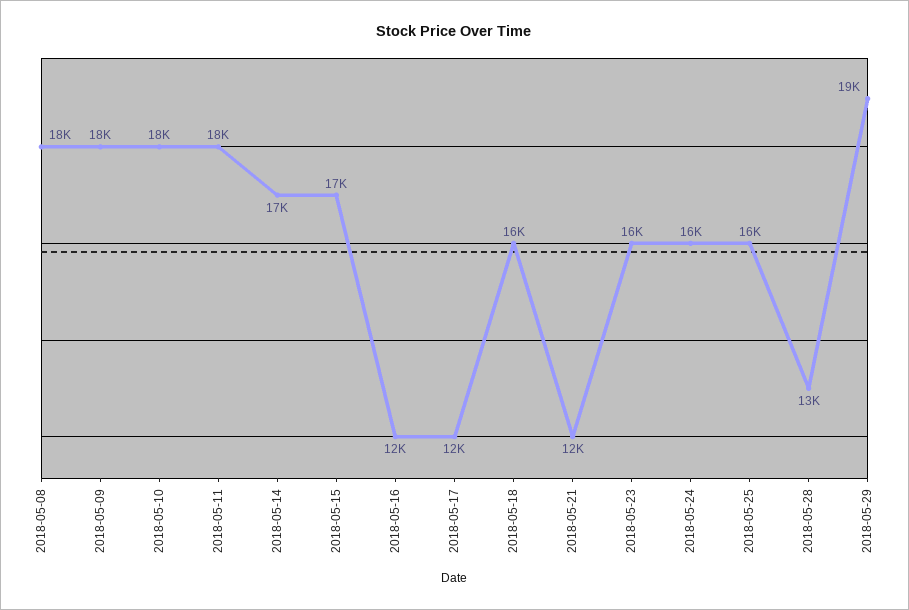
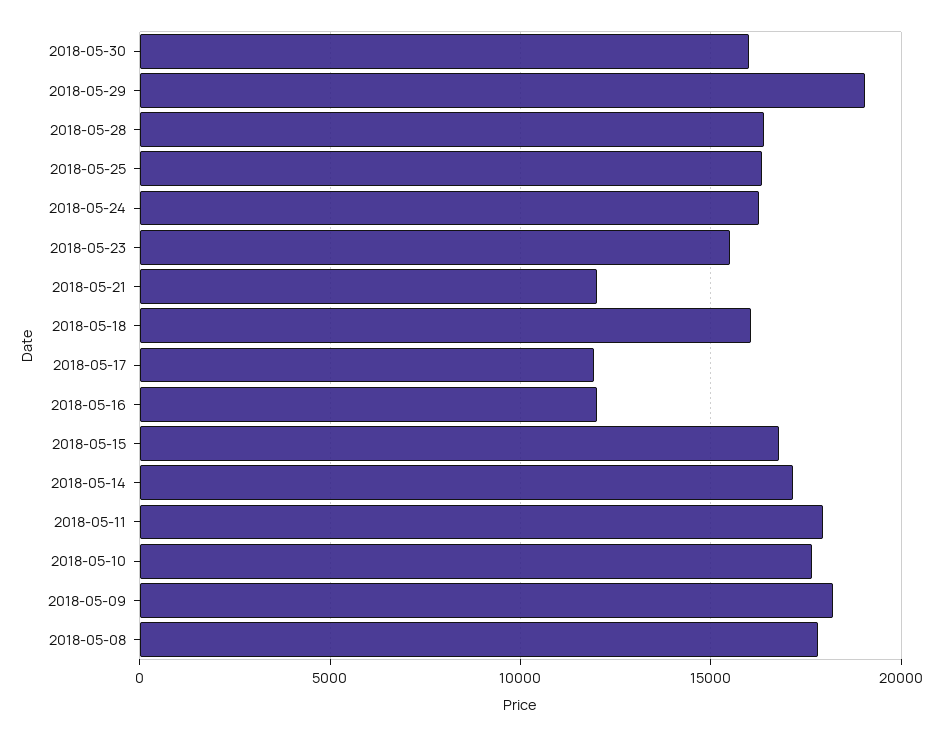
2018-05-28: 13000 -> 16500
2018-05-30: none -> 16000

